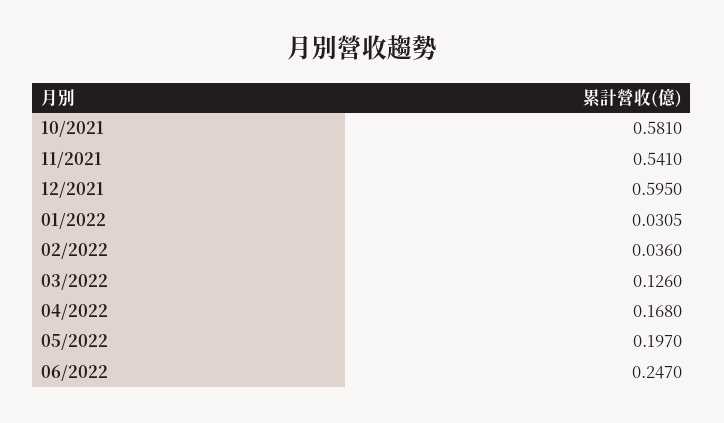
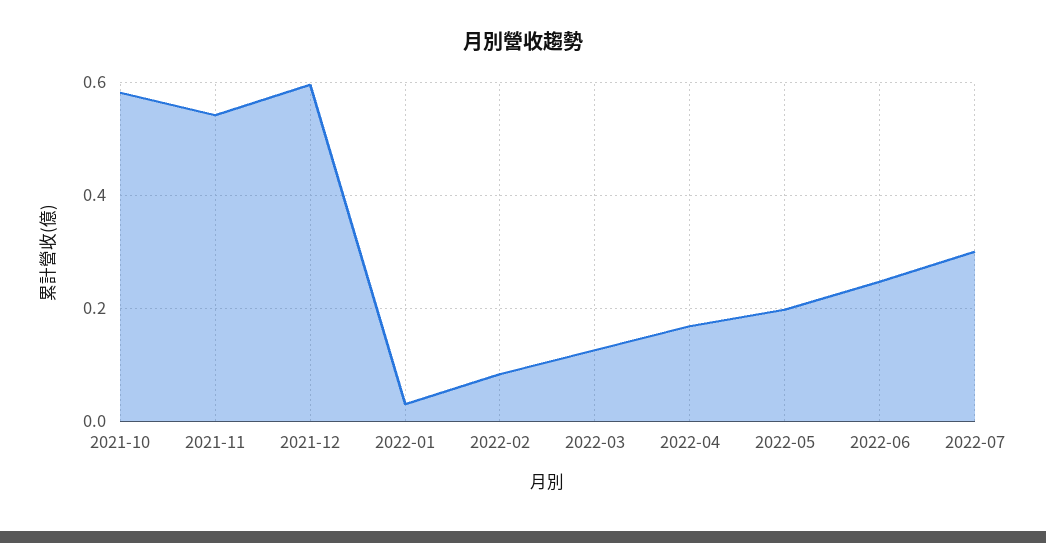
02/2022: 0.036 -> 0.08
2022-07: none -> 0.3

